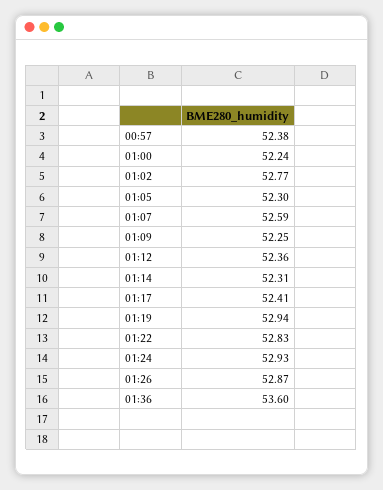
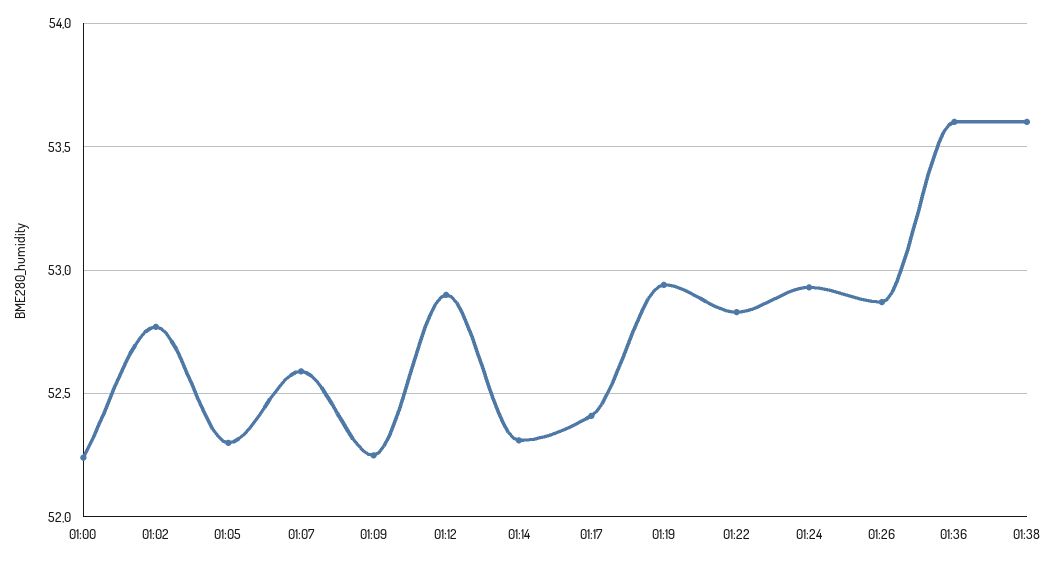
00:57: 52.38 -> none
01:12: 52.36 -> 52.9
01:38: none -> 53.6

